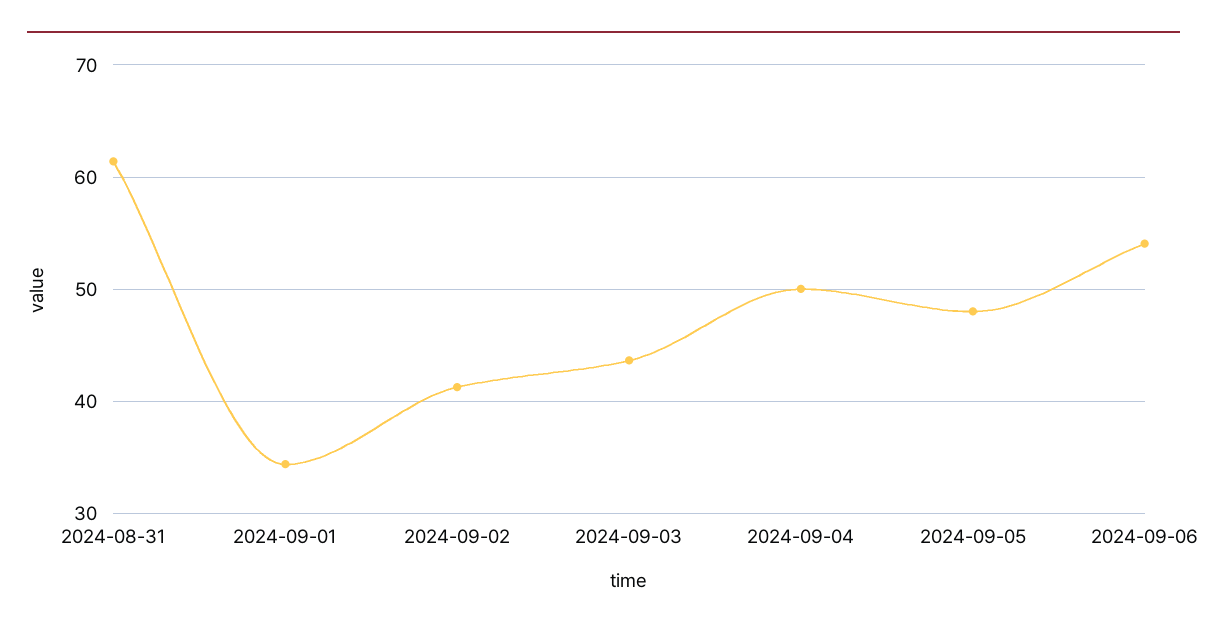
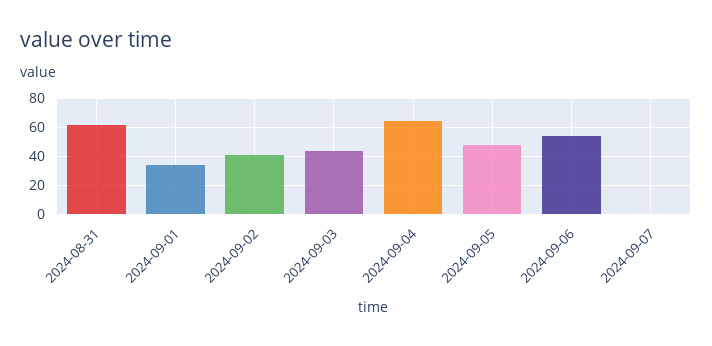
2024-09-04: 50 -> 65
2024-09-07: none -> 0

